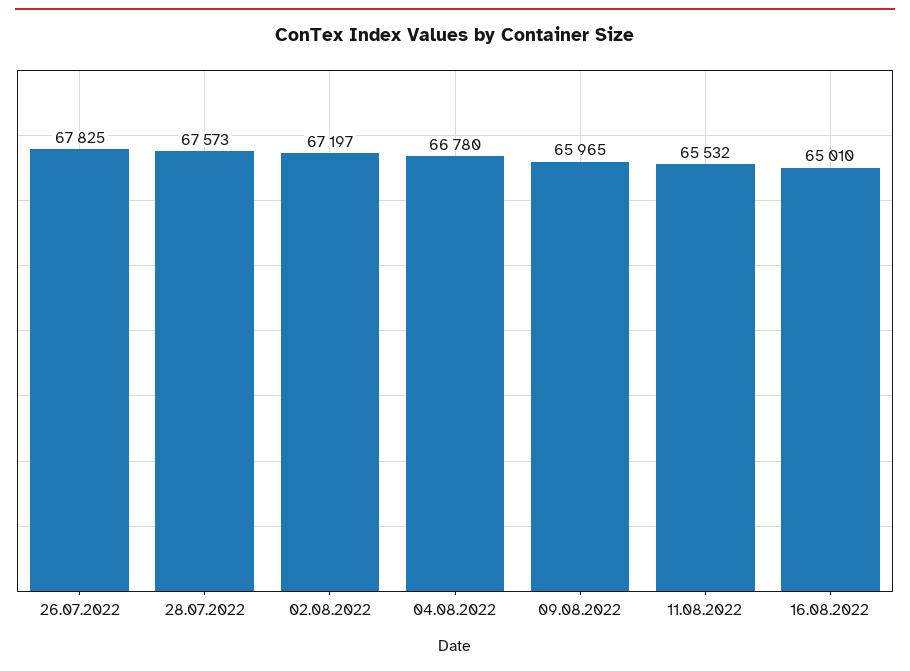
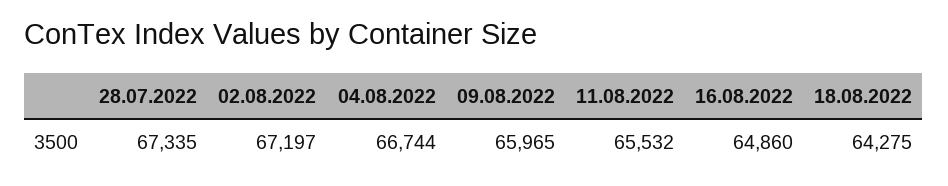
26.07.2022: 67825 -> none
28.07.2022: 67573 -> 67335
04.08.2022: 66780 -> 66744
16.08.2022: 65010 -> 64860
18.08.2022: none -> 64275

